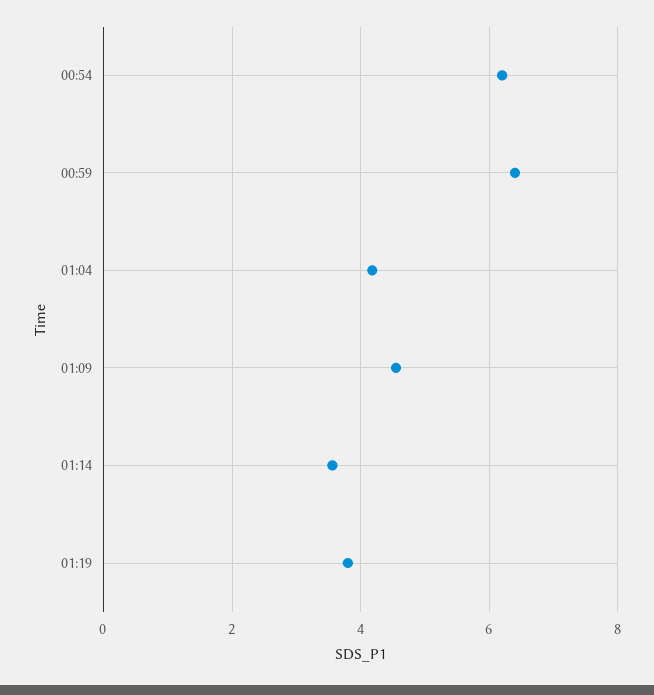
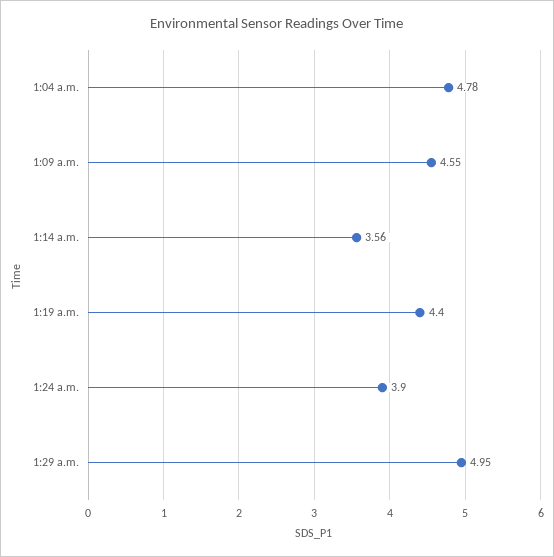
00:54: 6.2 -> none
00:59: 6.4 -> none
01:04: 4.2 -> 4.78
01:19: 3.8 -> 4.4
1:24 a.m.: none -> 3.9
1:29 a.m.: none -> 4.95

